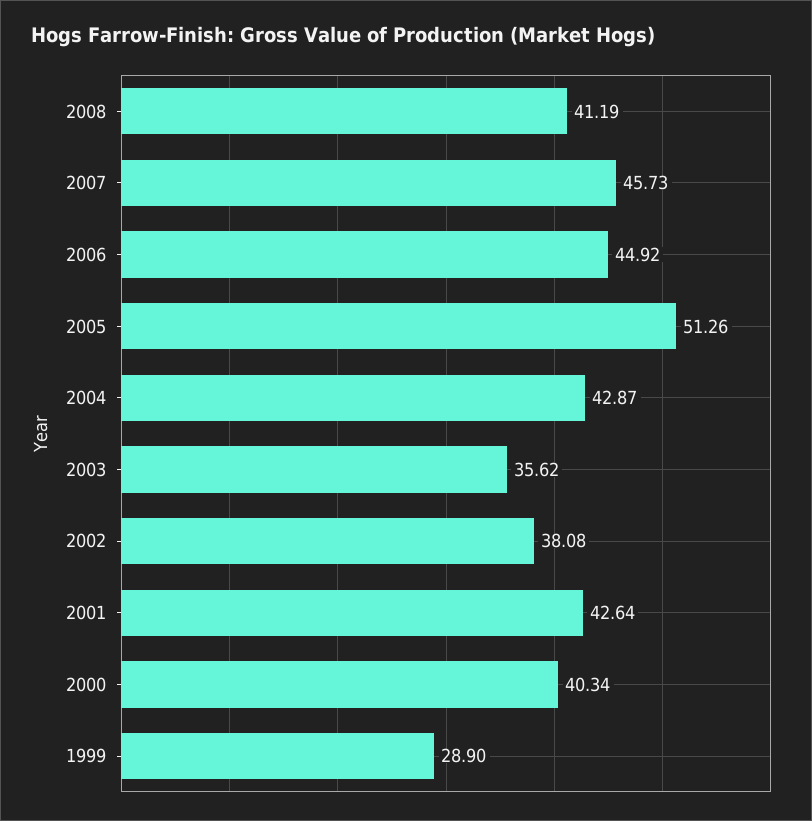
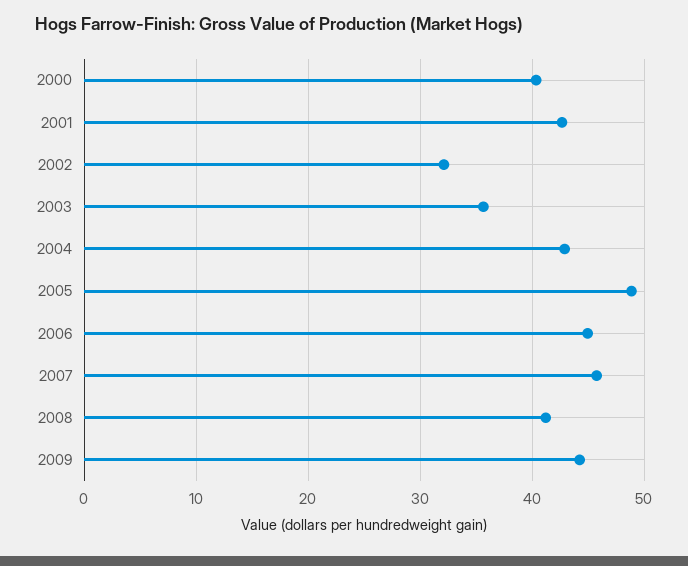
2005: 51.26 -> 49
2002: 38.08 -> 32
1999: 28.9 -> none
2009: none -> 44

